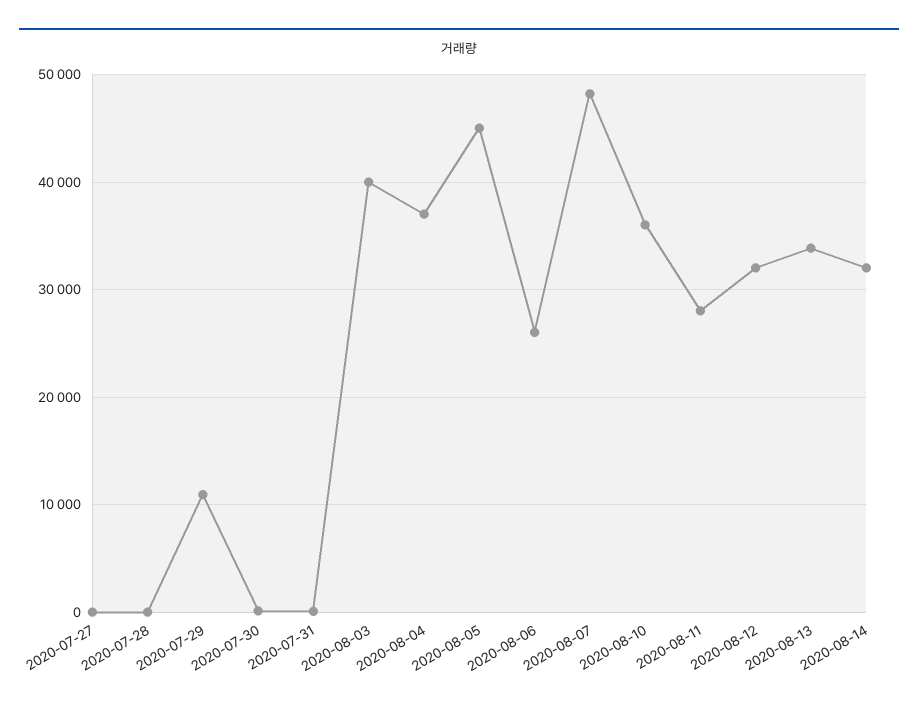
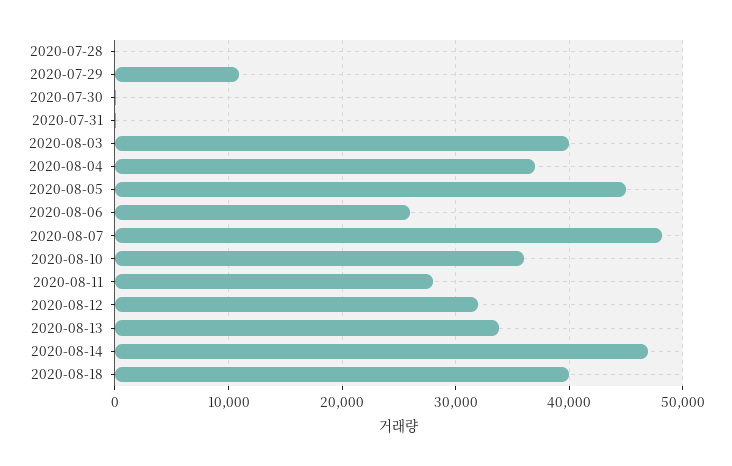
2020-07-27: 0 -> none
2020-08-14: 32000 -> 47000
2020-08-18: none -> 40000

